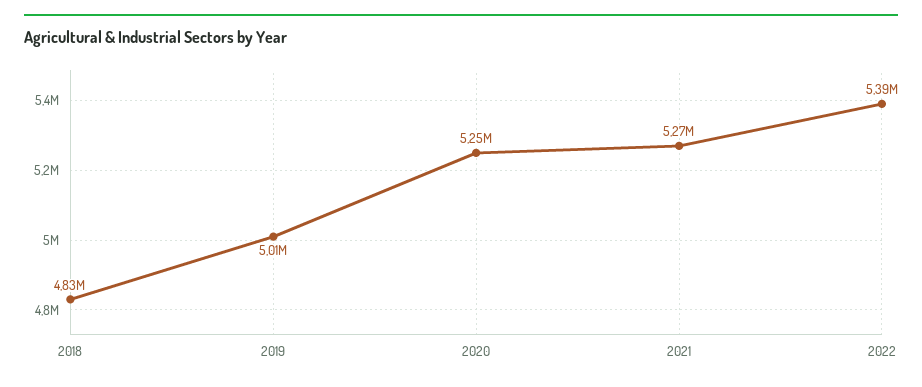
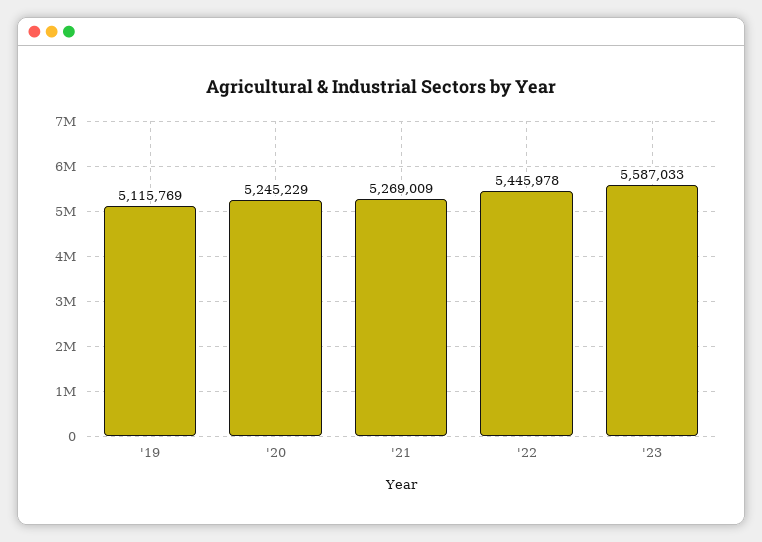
2018: 4830000 -> none
2019: 5010000 -> 5115769
2022: 5390000 -> 5445978
'23: none -> 5587033

